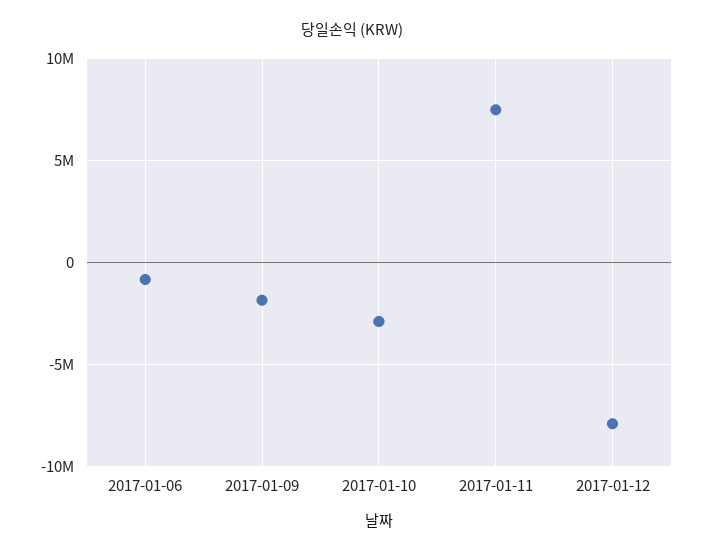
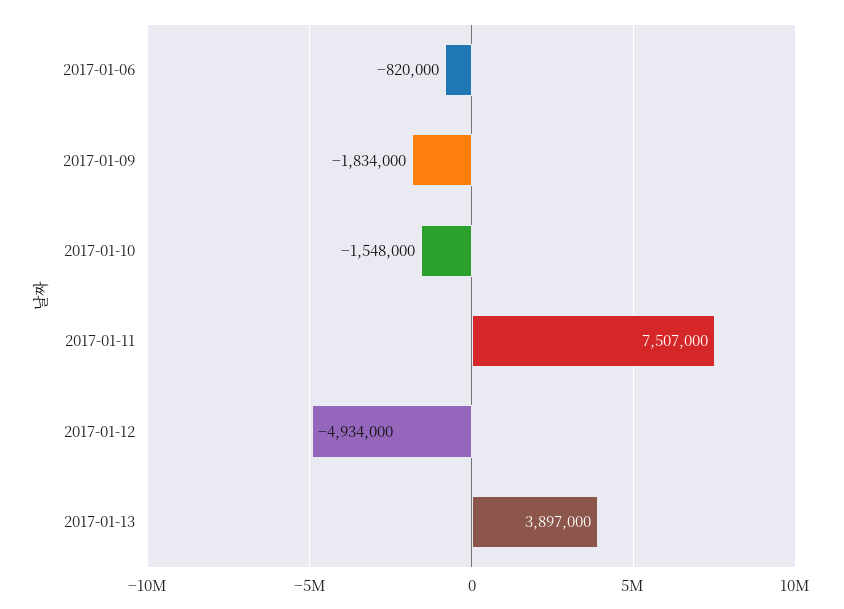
2017-01-10: -3000000 -> -1548000
2017-01-12: -8000000 -> -4934000
2017-01-13: none -> 3897000

